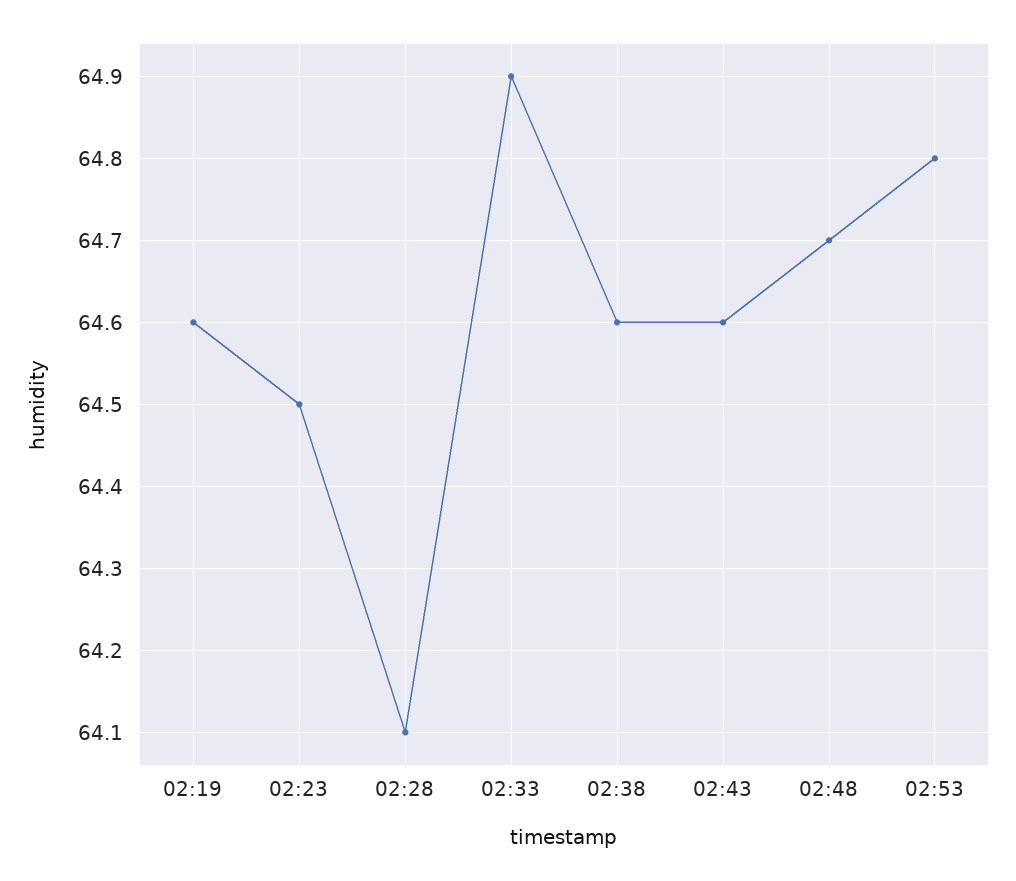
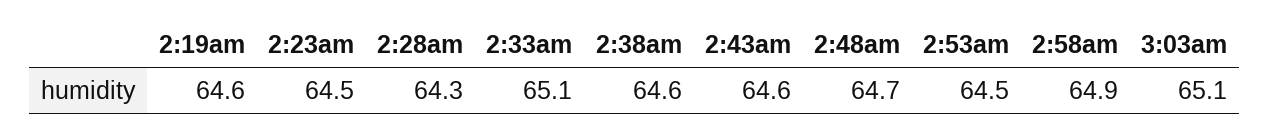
02:28: 64.1 -> 64.3
02:33: 64.9 -> 65.1
02:53: 64.8 -> 64.5
2:58am: none -> 64.9
3:03am: none -> 65.1

